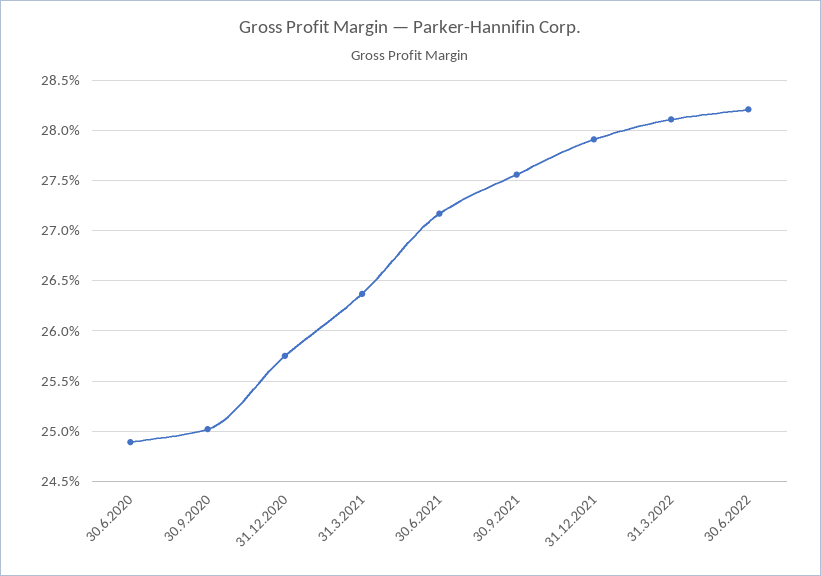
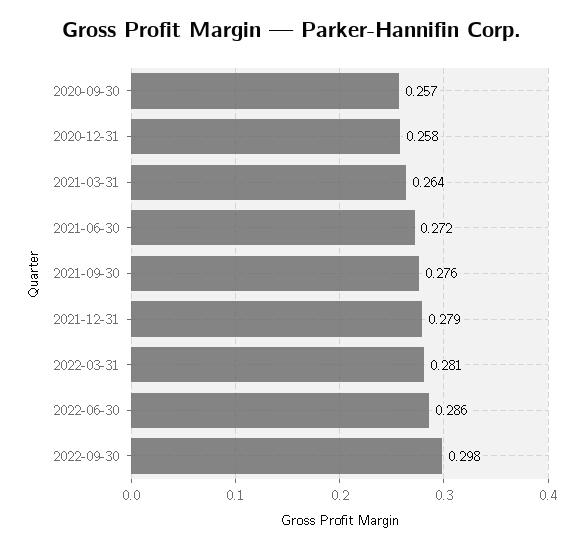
30.6.2020: 0.249 -> none
30.9.2020: 0.25 -> 0.257
30.6.2022: 0.282 -> 0.286
2022-09-30: none -> 0.298

